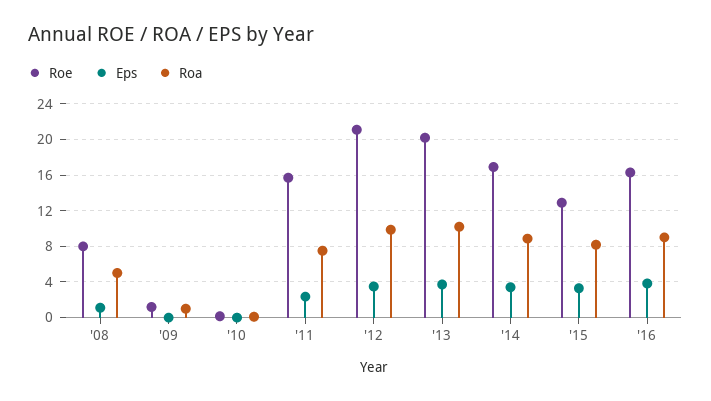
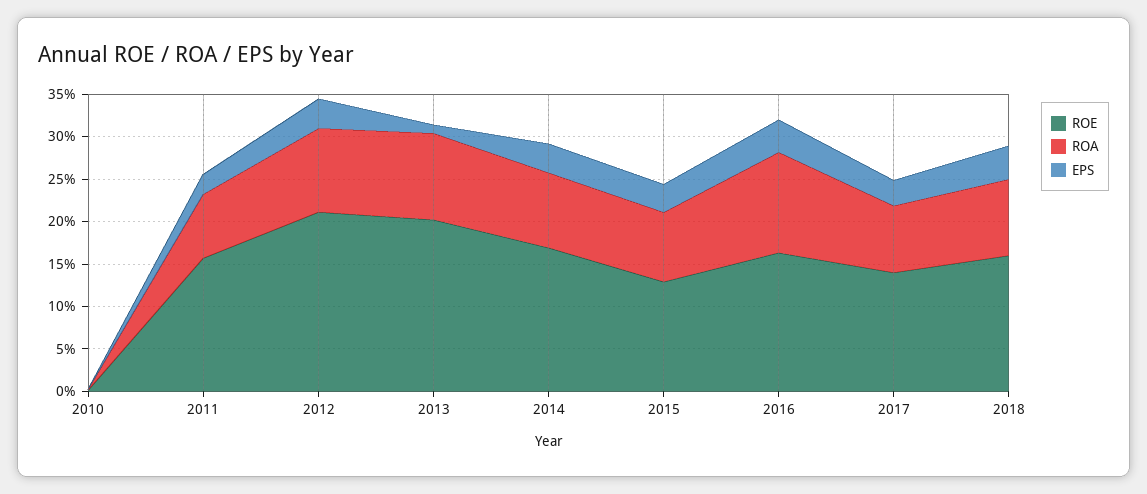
Roe, '08: 8 -> none
Eps, '08: 1 -> none
Roa, '08: 5 -> none
Roe, '09: 1 -> none
Eps, '09: 0 -> none
Roa, '09: 1 -> none
Eps, '13: 4 -> 1
Roa, '16: 9 -> 12
Roe, 2017: none -> 14
Roa, 2017: none -> 8
Eps, 2017: none -> 3
Roe, 2018: none -> 16
Roa, 2018: none -> 9
Eps, 2018: none -> 4

